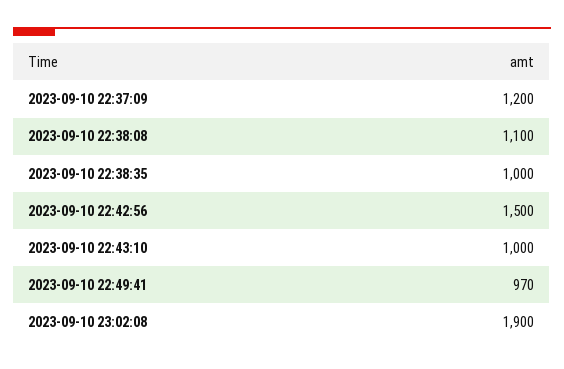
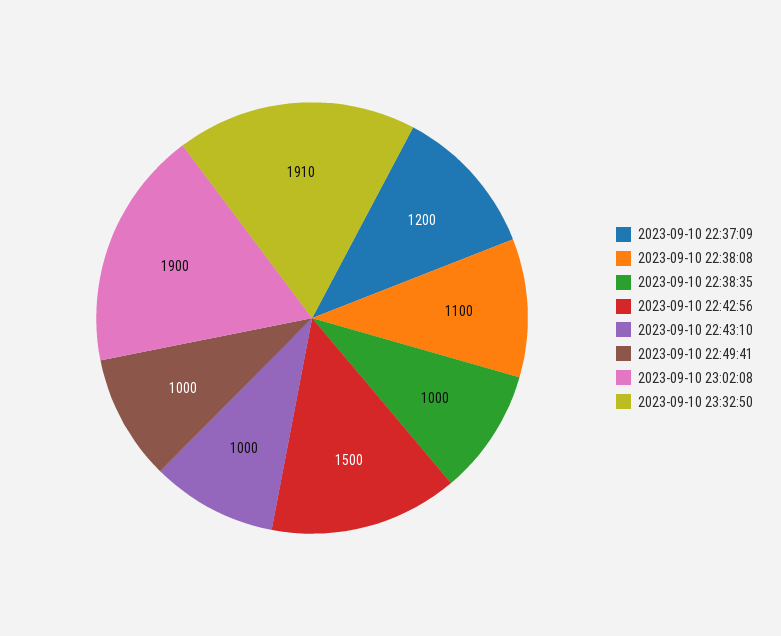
2023-09-10 22:49:41: 970 -> 1000
2023-09-10 23:32:50: none -> 1910

